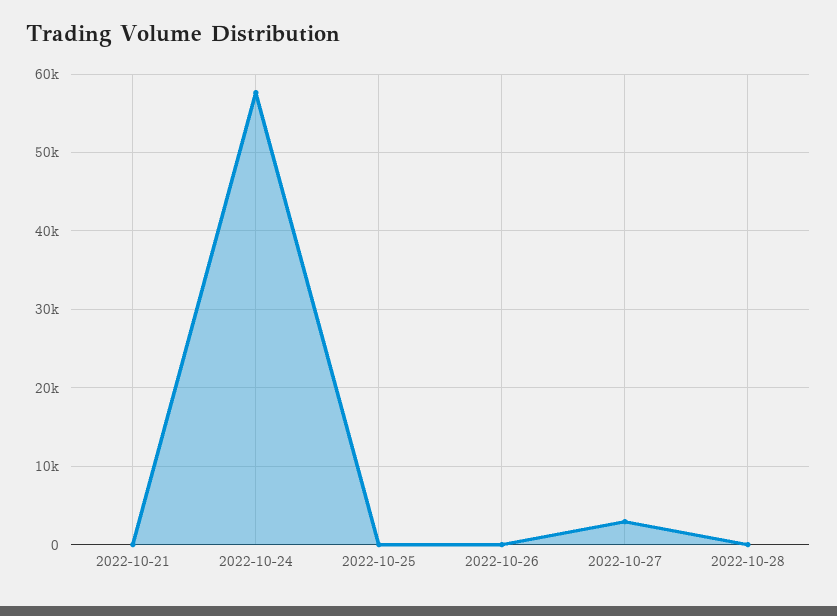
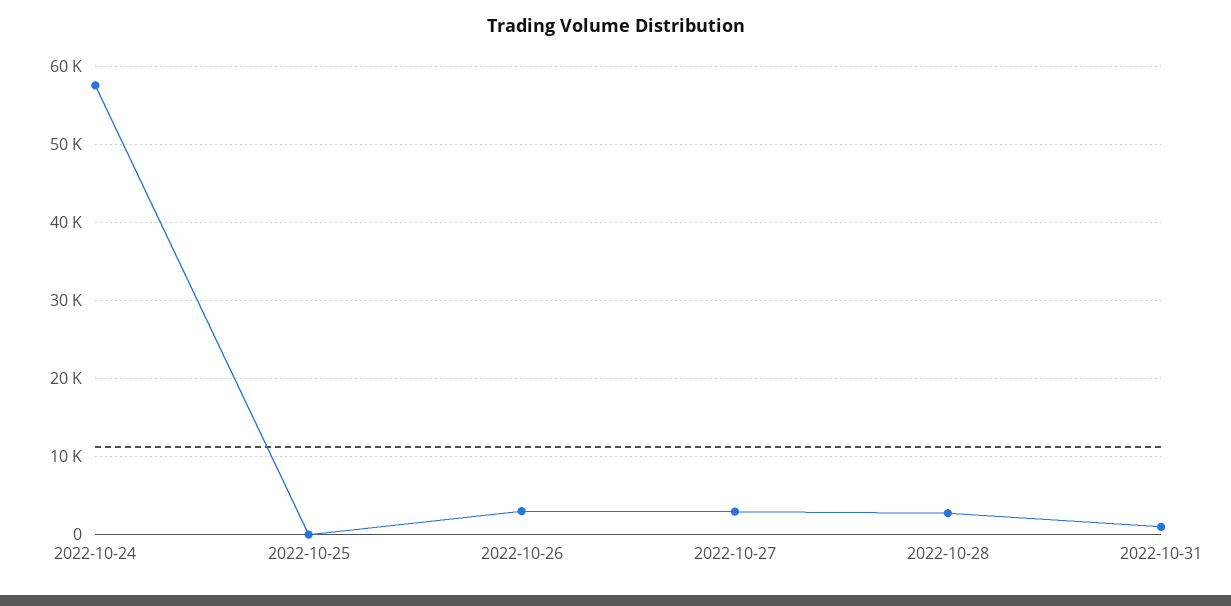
2022-10-21: 0 -> none
2022-10-26: 0 -> 3000
2022-10-28: 0 -> 3000
2022-10-31: none -> 1000

